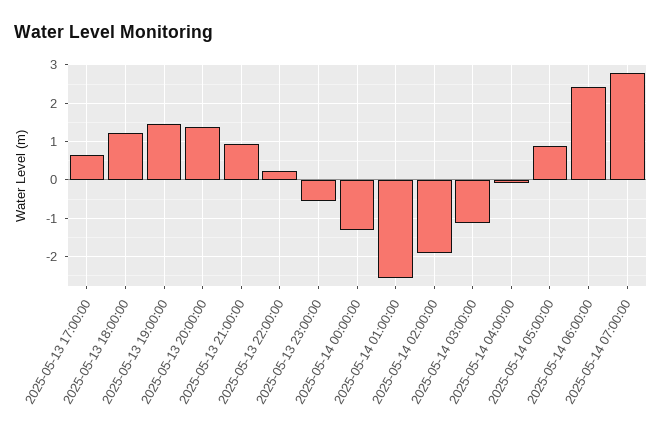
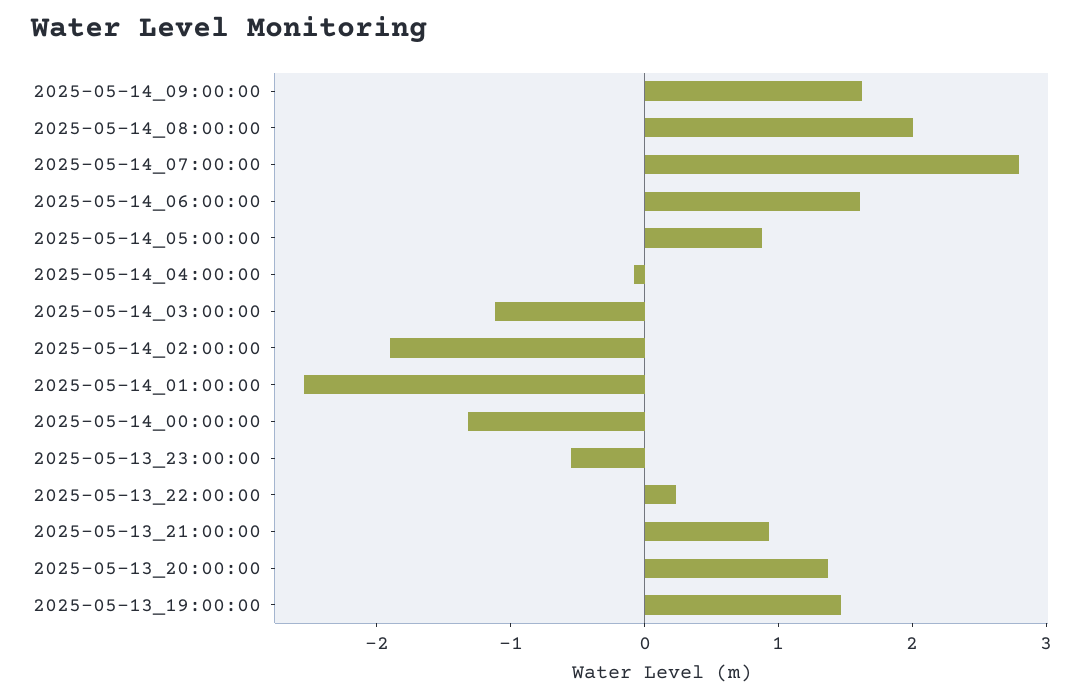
2025-05-13 17:00:00: 0.6 -> none
2025-05-13 18:00:00: 1.2 -> none
2025-05-14 06:00:00: 2.4 -> 1.6
2025-05-14_09:00:00: none -> 1.6
2025-05-14_08:00:00: none -> 2

